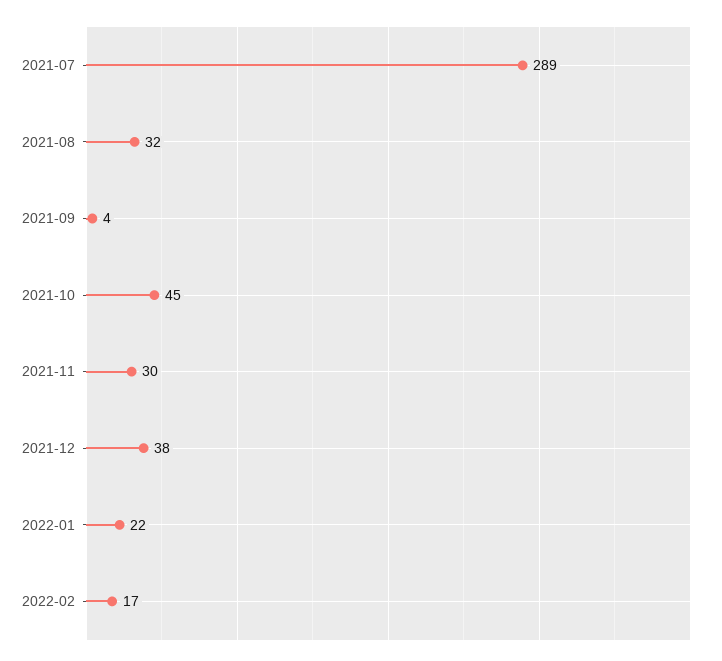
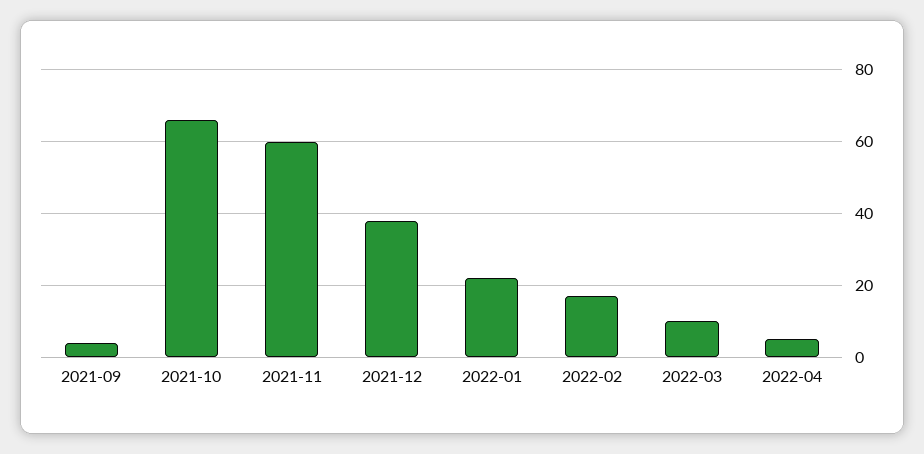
2021-07: 289 -> none
2021-08: 32 -> none
2021-10: 45 -> 65
2021-11: 30 -> 60
2022-03: none -> 10
2022-04: none -> 5

